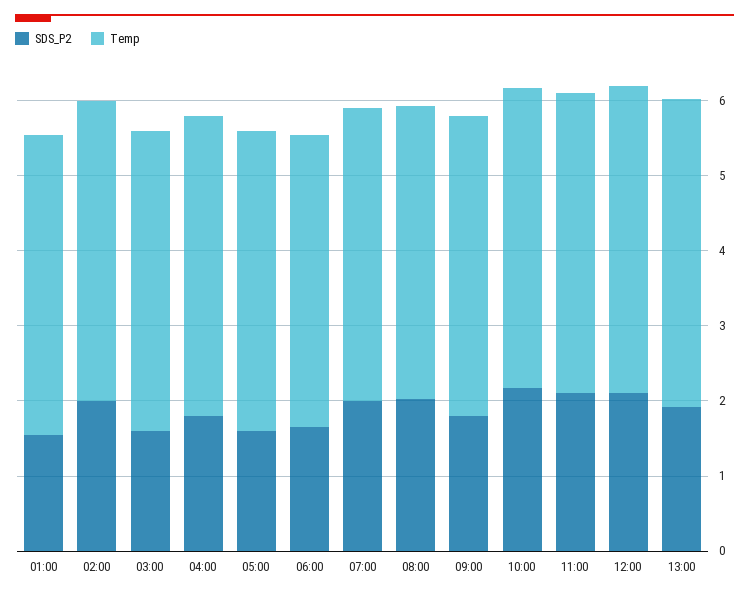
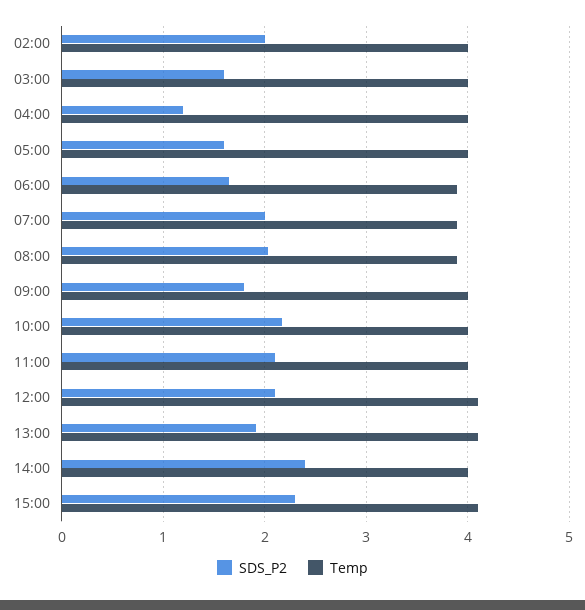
SDS_P2, 01:00: 1.6 -> none
Temp, 01:00: 4 -> none
SDS_P2, 04:00: 1.8 -> 1.2
SDS_P2, 14:00: none -> 2.4
Temp, 14:00: none -> 4
SDS_P2, 15:00: none -> 2.3
Temp, 15:00: none -> 4.1

